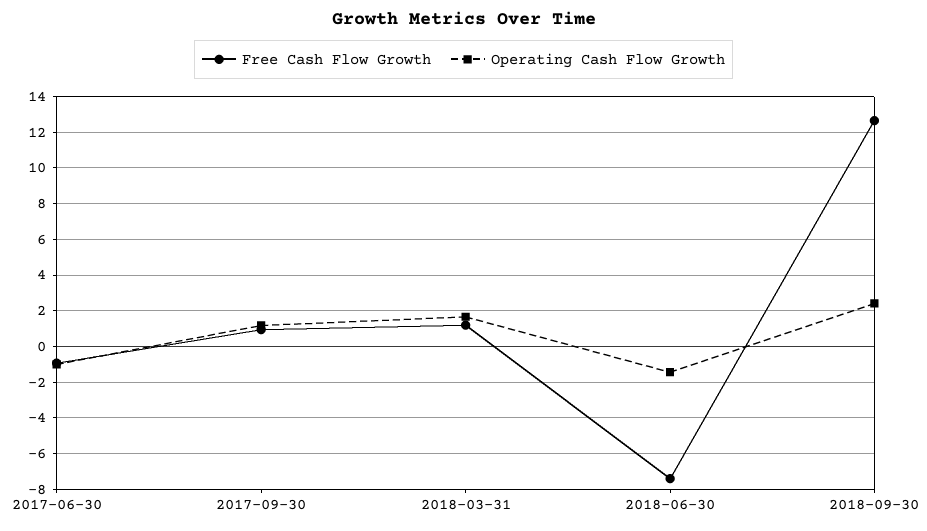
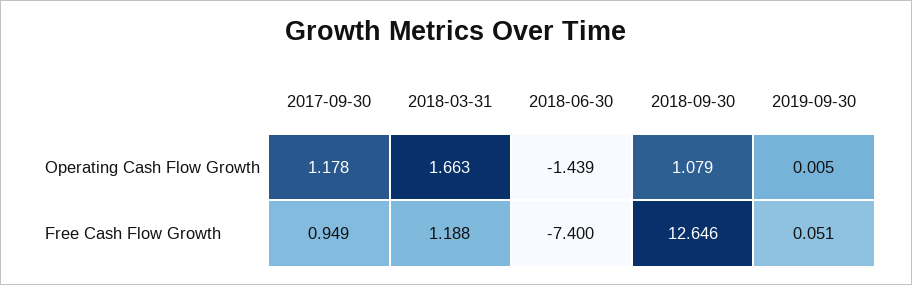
Free Cash Flow Growth, 2017-06-30: -1 -> none
Operating Cash Flow Growth, 2017-06-30: -1 -> none
Operating Cash Flow Growth, 2018-09-30: 2.5 -> 1.079
Operating Cash Flow Growth, 2019-09-30: none -> 0.005
Free Cash Flow Growth, 2019-09-30: none -> 0.051

